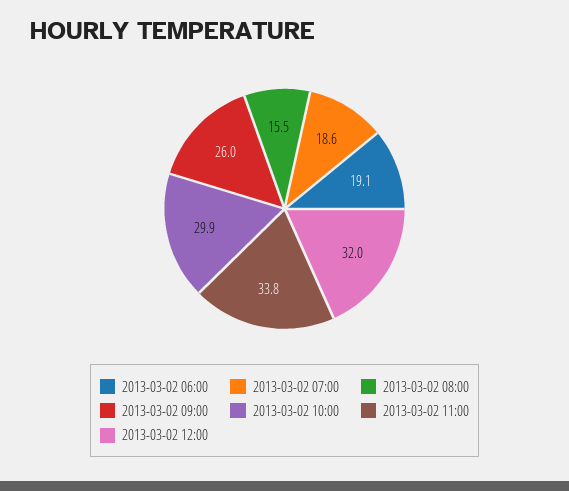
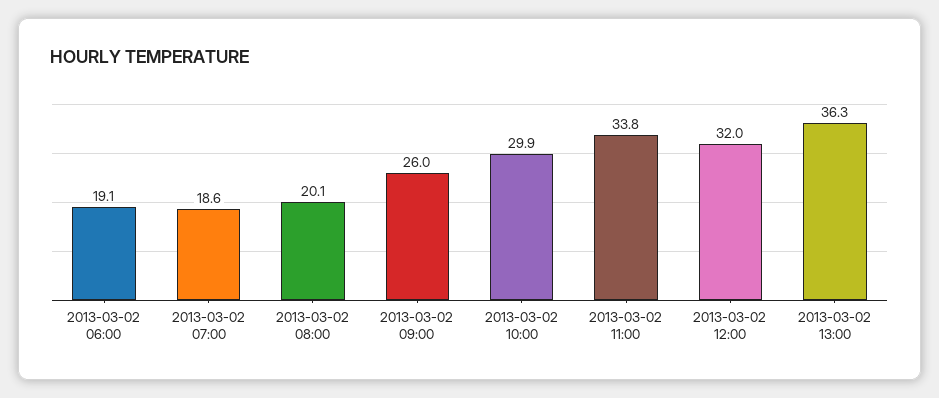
2013-03-02 08:00: 15.5 -> 20.1
2013-03-02 13:00: none -> 36.3

